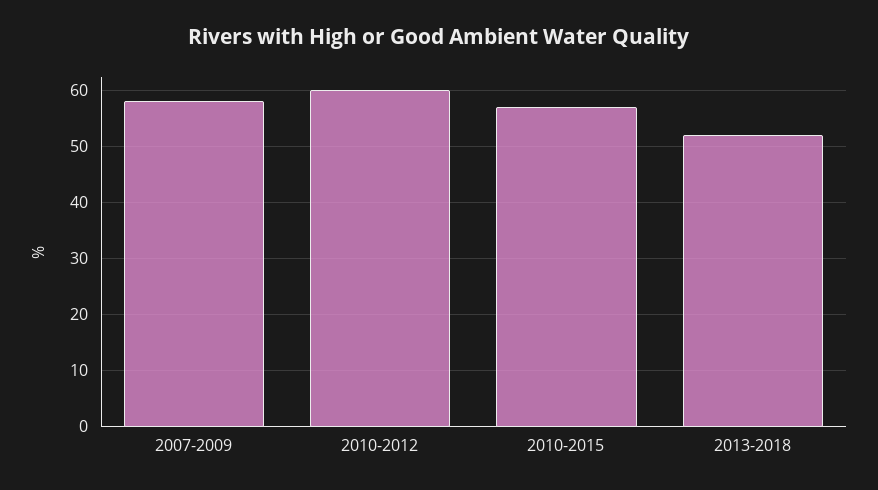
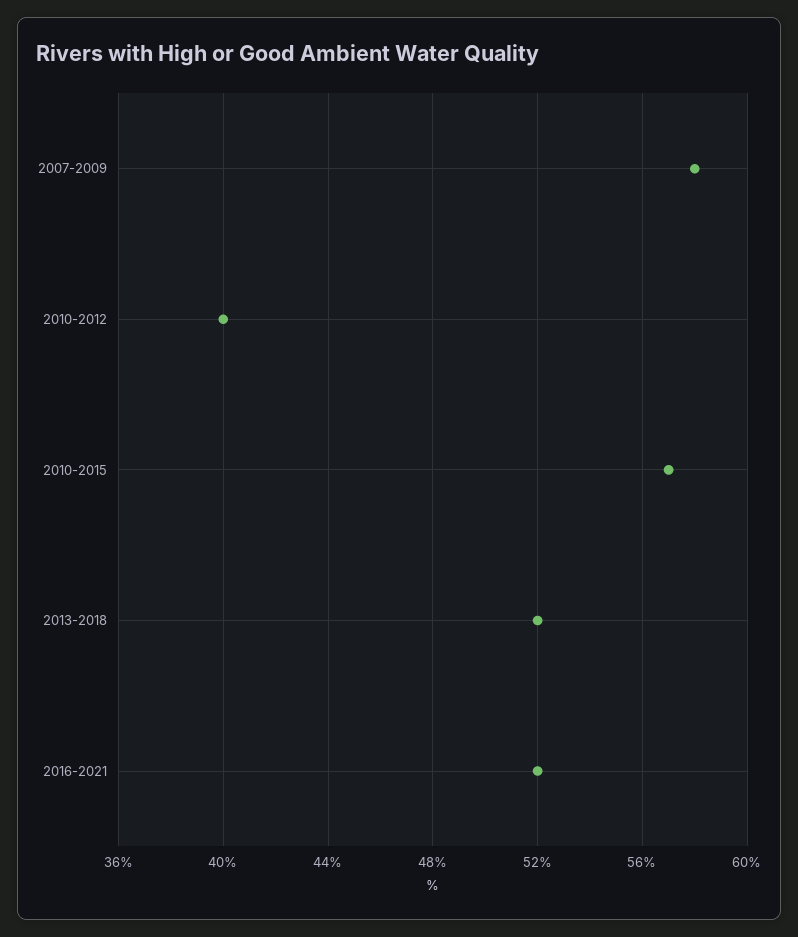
2010-2012: 60 -> 40
2016-2021: none -> 52

